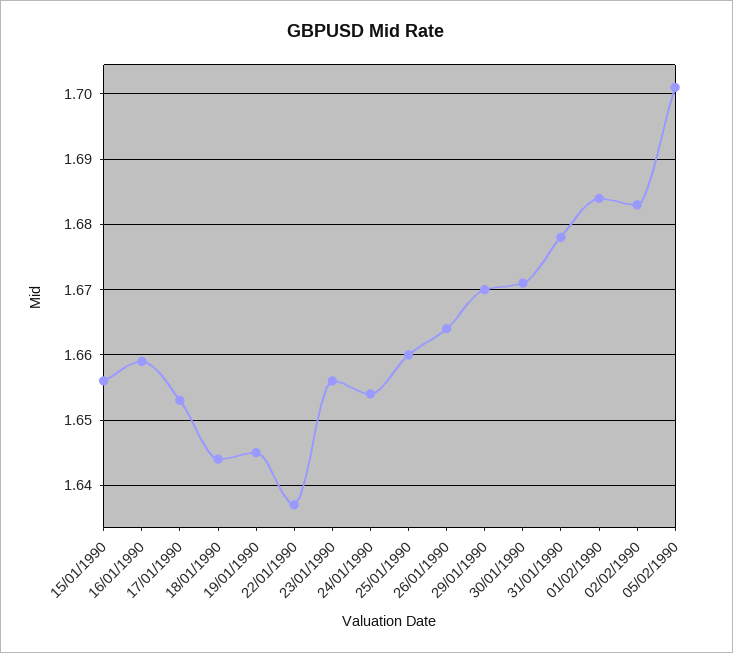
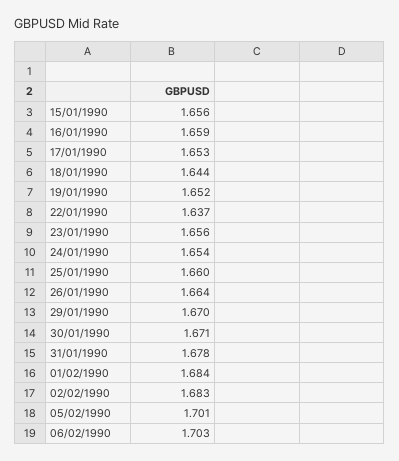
19/01/1990: 1.645 -> 1.652
06/02/1990: none -> 1.703

